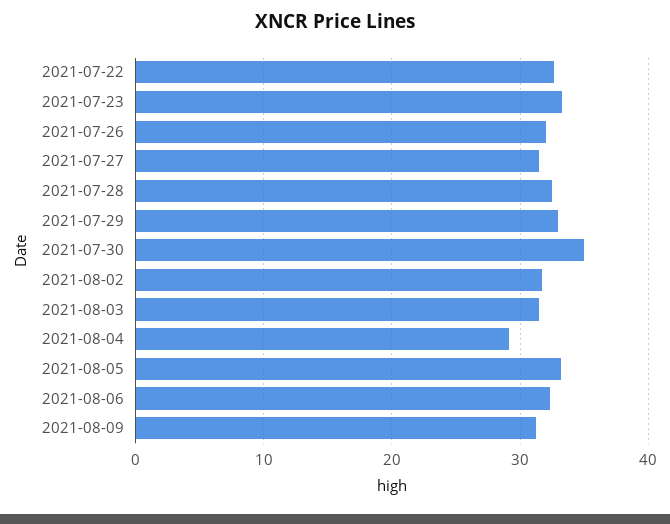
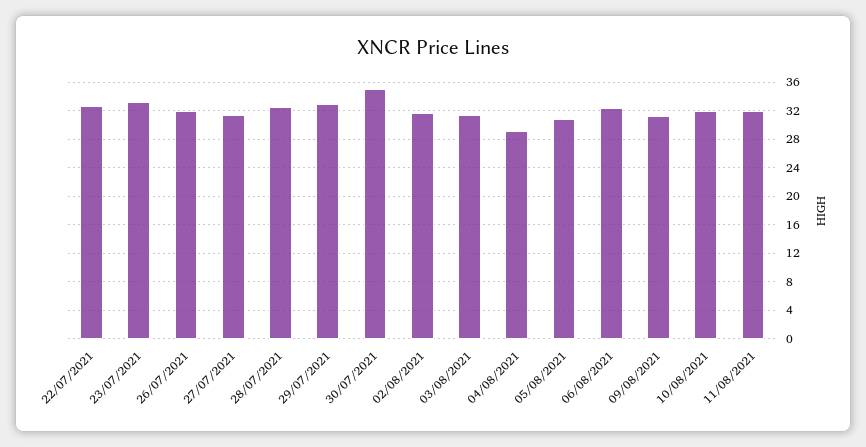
2021-08-05: 33 -> 31
10/08/2021: none -> 32
11/08/2021: none -> 32

